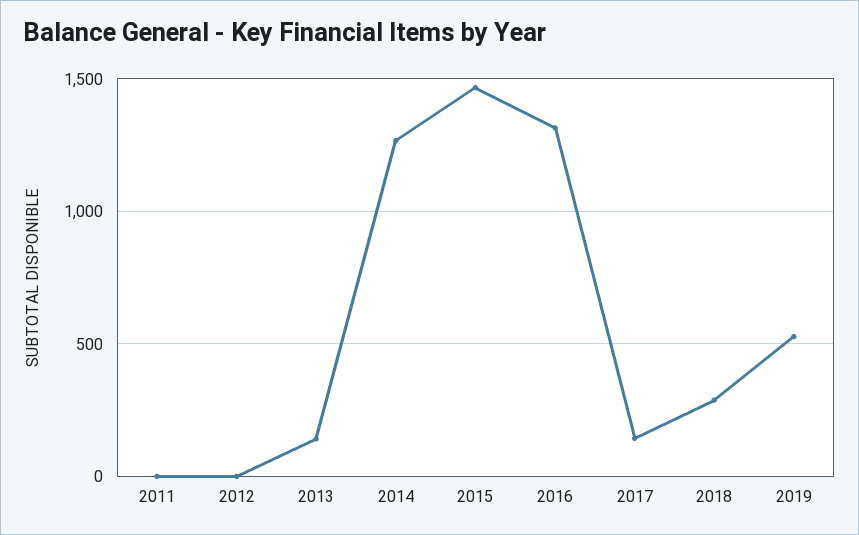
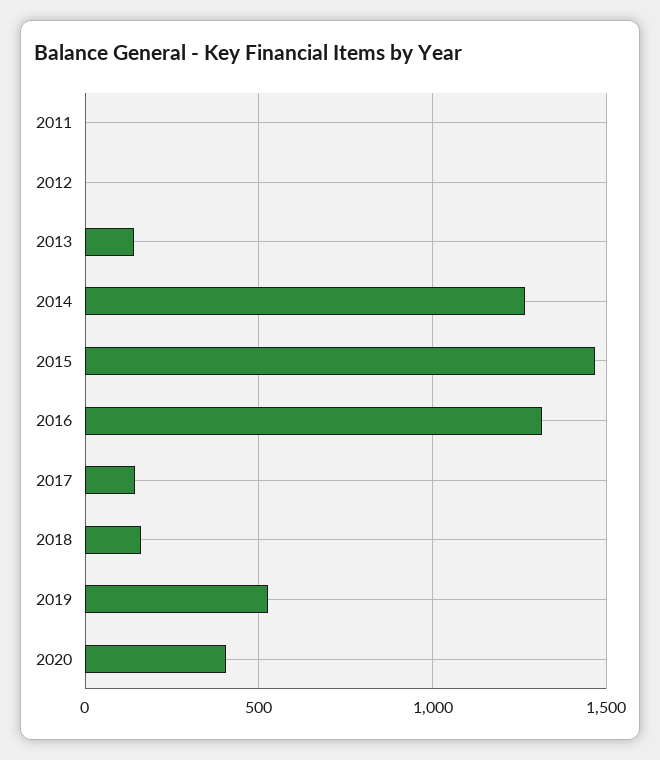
2018: 300 -> 150
2020: none -> 400

